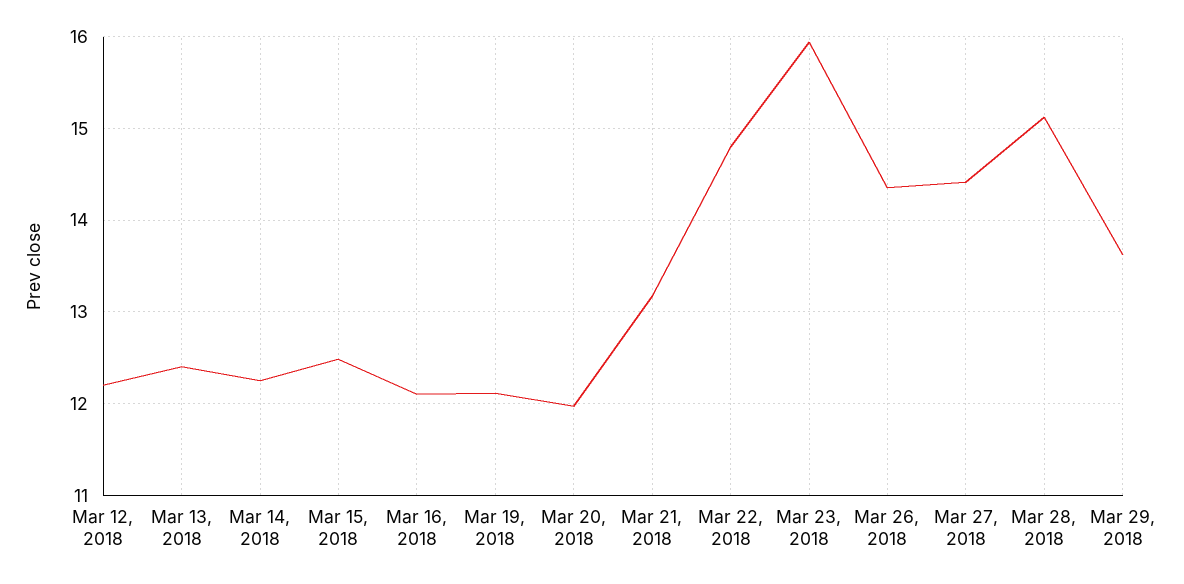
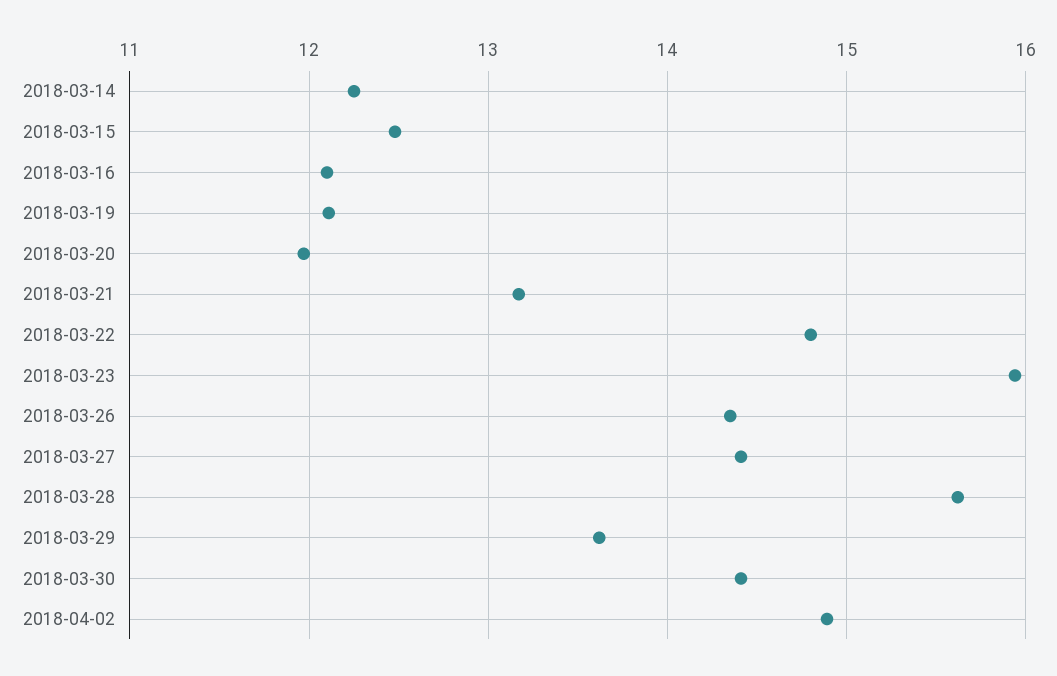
Mar 12, 2018: 12.2 -> none
Mar 13, 2018: 12.4 -> none
Mar 28, 2018: 15.1 -> 15.6
2018-03-30: none -> 14.4
2018-04-02: none -> 14.9

